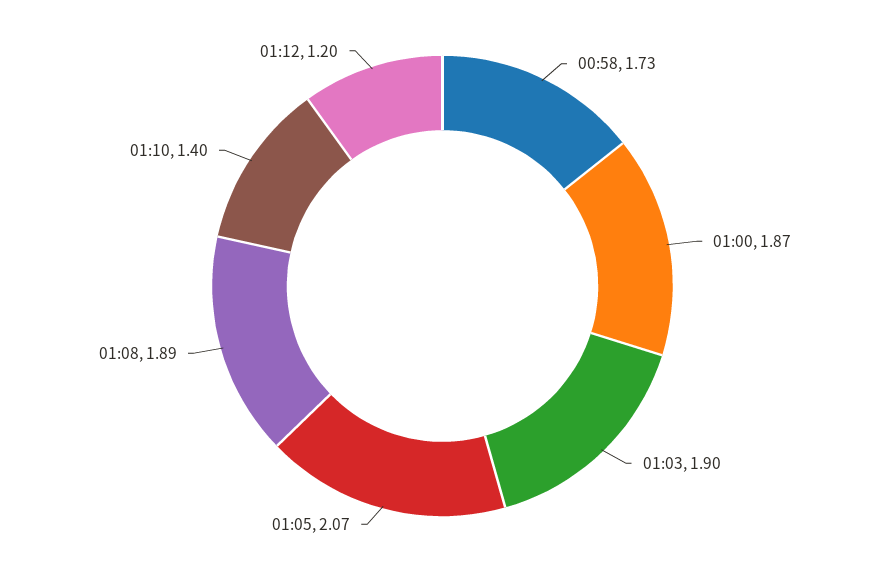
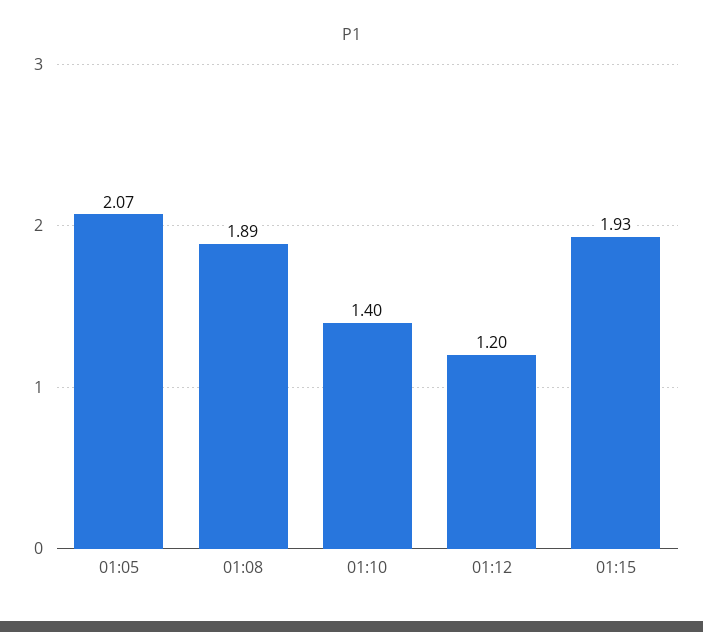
00:58: 1.73 -> none
01:00: 1.87 -> none
01:03: 1.9 -> none
01:15: none -> 1.93

